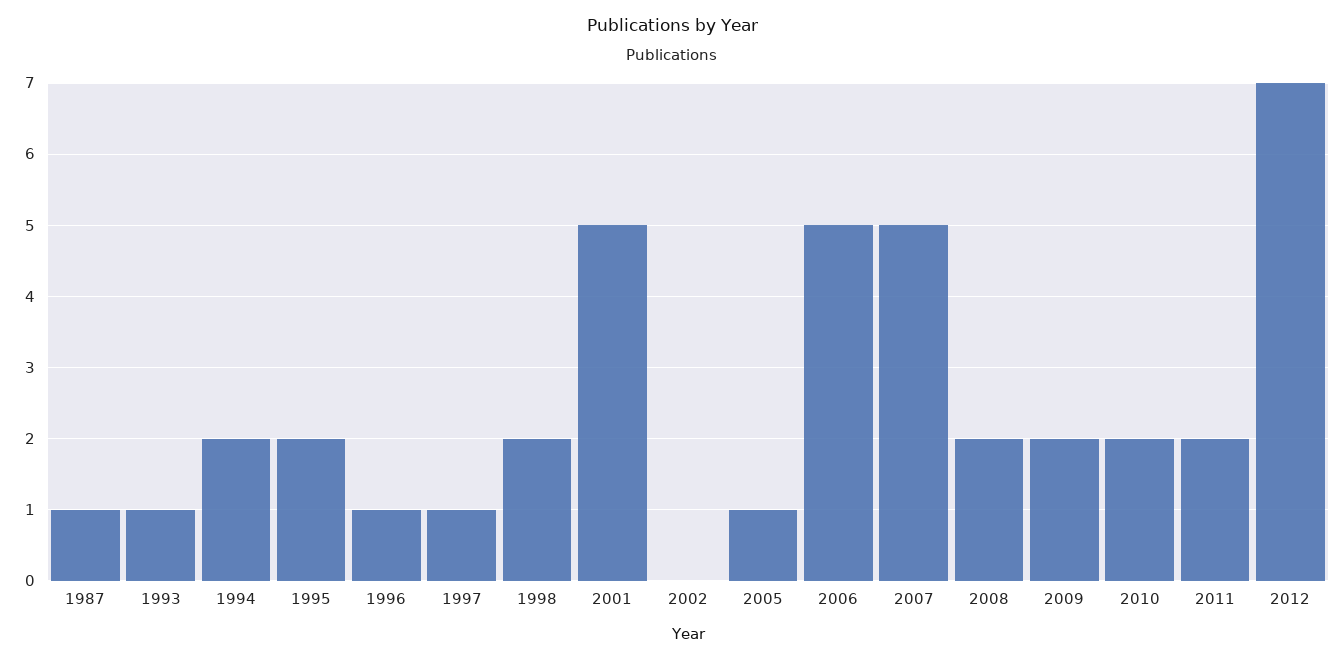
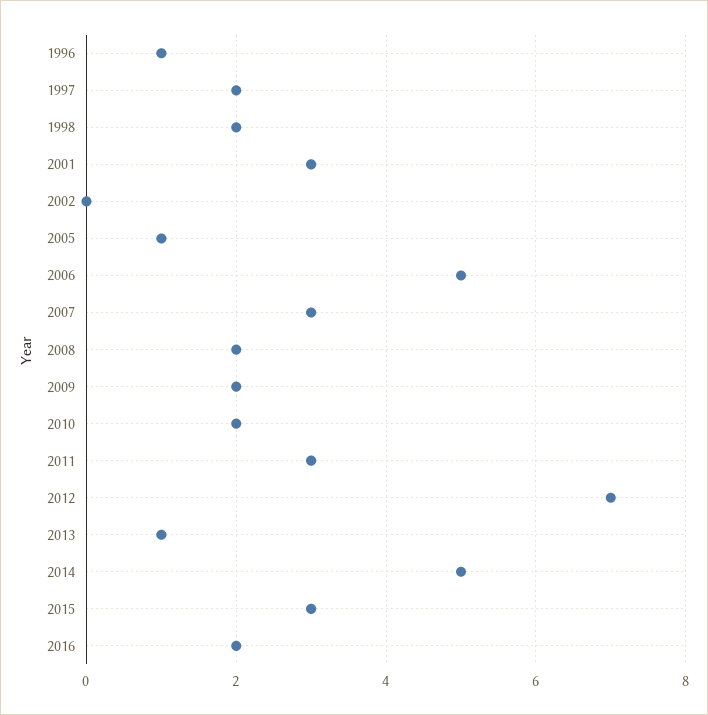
1987: 1 -> none
1993: 1 -> none
1994: 2 -> none
1995: 2 -> none
1997: 1 -> 2
2001: 5 -> 3
2007: 5 -> 3
2011: 2 -> 3
2013: none -> 1
2014: none -> 5
2015: none -> 3
2016: none -> 2

